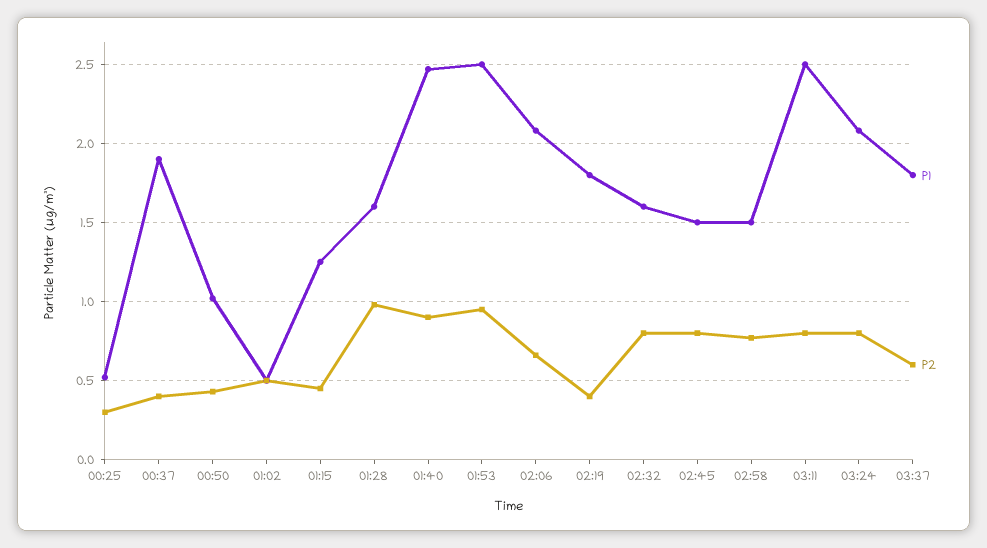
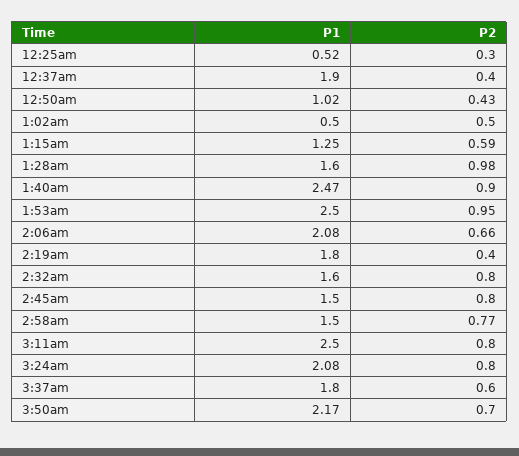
P2, 01:15: 0.45 -> 0.59
P1, 3:50am: none -> 2.17
P2, 3:50am: none -> 0.7

